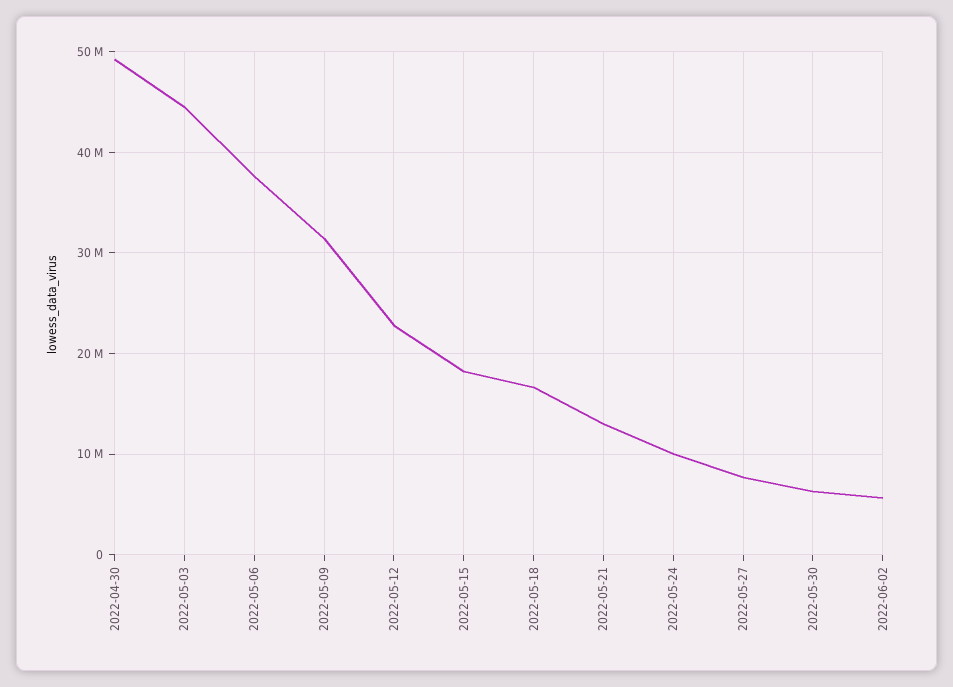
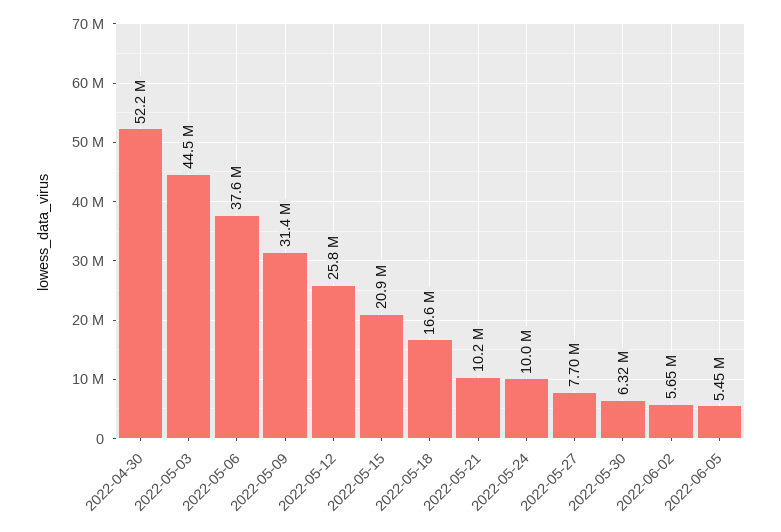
2022-04-30: 49000000 -> 52200000
2022-05-12: 23000000 -> 25800000
2022-05-15: 18000000 -> 20900000
2022-05-21: 13000000 -> 10200000
2022-06-05: none -> 5450000

